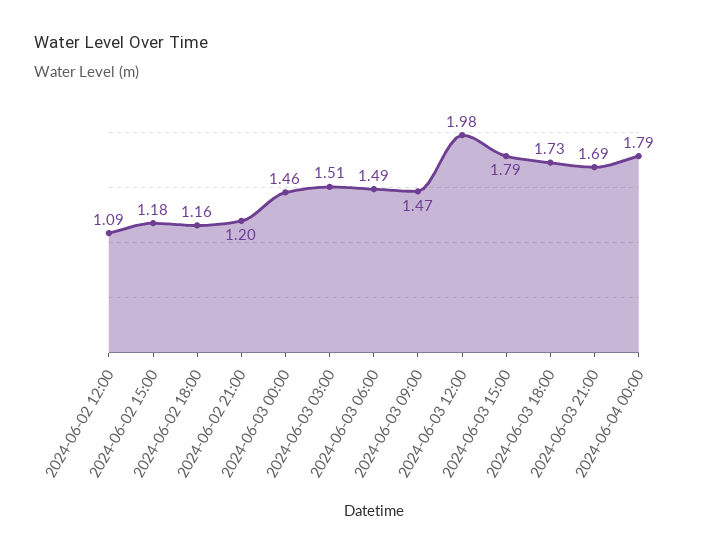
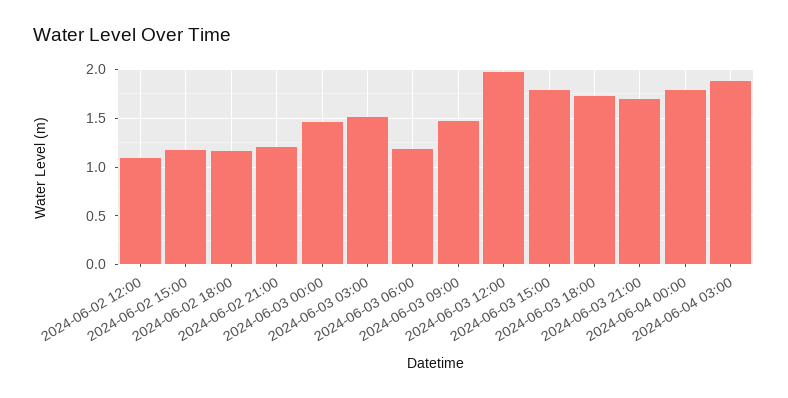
2024-06-03 06:00: 1.49 -> 1.2
2024-06-04 03:00: none -> 1.9

